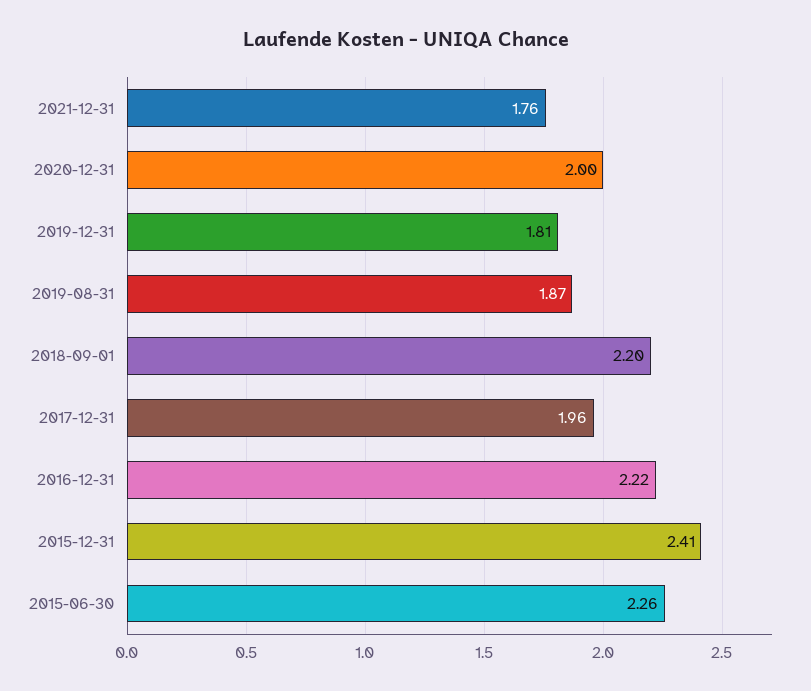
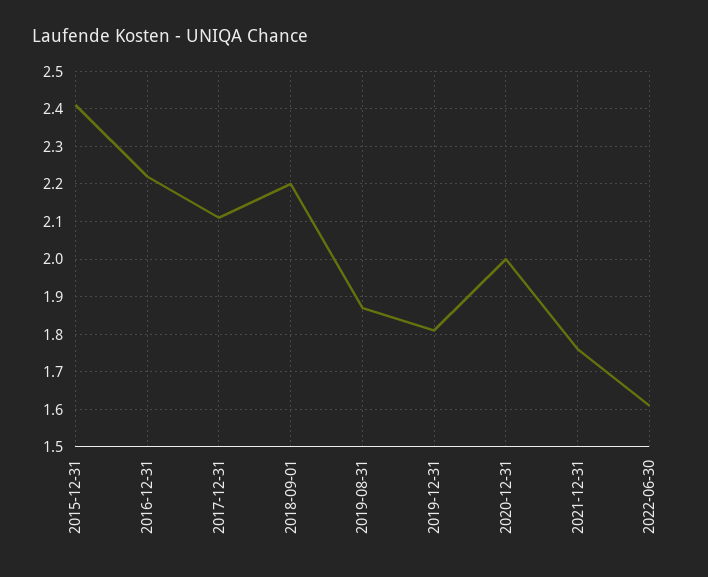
2017-12-31: 1.96 -> 2.1
2015-06-30: 2.26 -> none
2022-06-30: none -> 1.6

